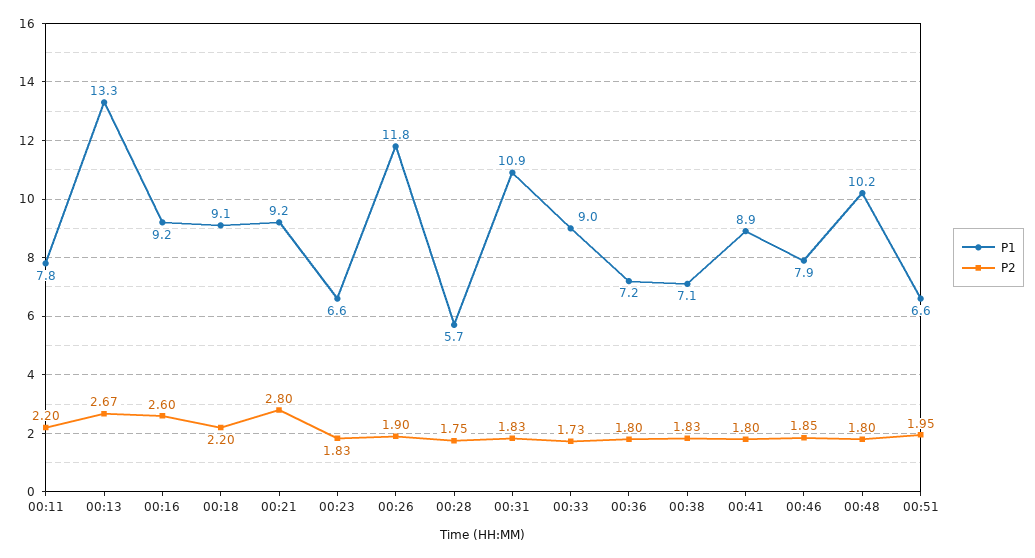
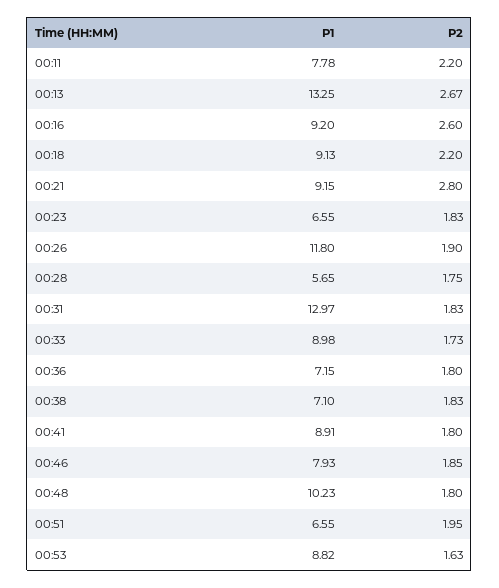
P1, 00:31: 10.9 -> 12.97
P1, 00:53: none -> 8.82
P2, 00:53: none -> 1.63

